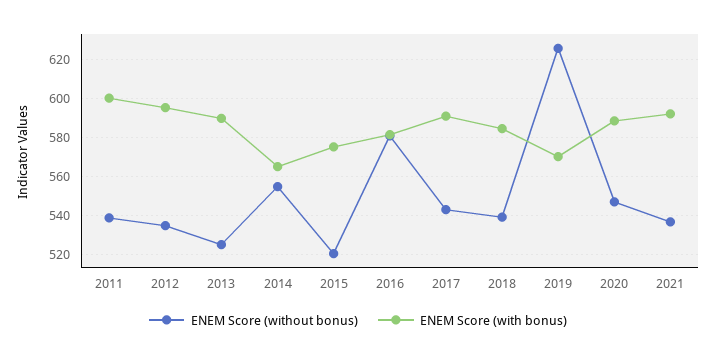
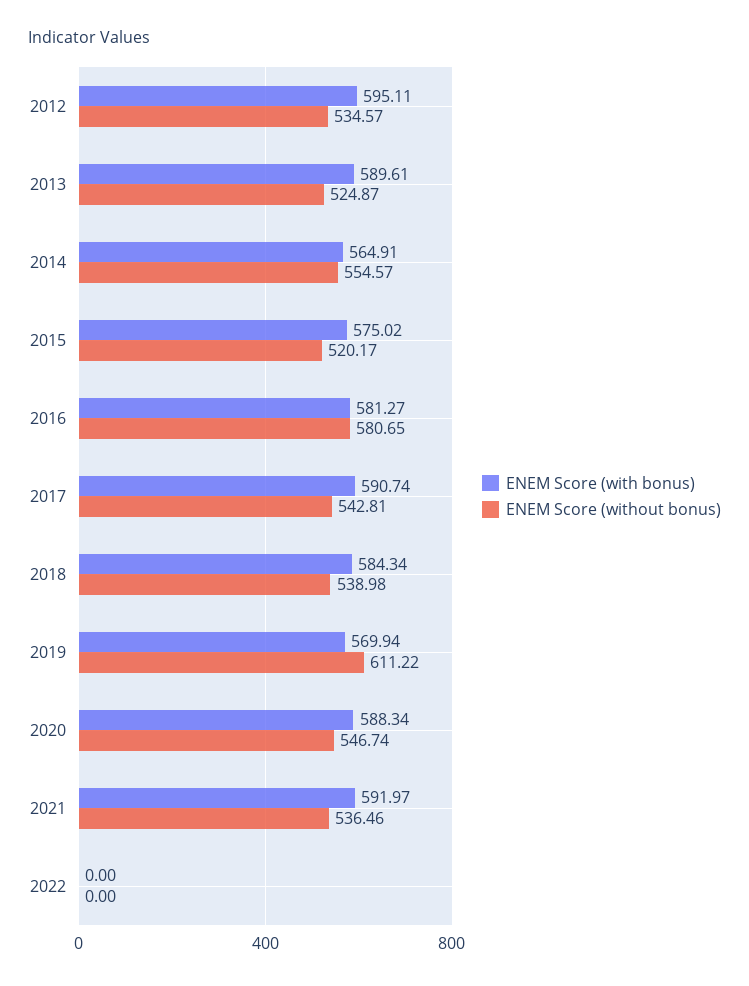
ENEM Score (without bonus), 2011: 540 -> none
ENEM Score (with bonus), 2011: 600 -> none
ENEM Score (without bonus), 2019: 625 -> 611.22
ENEM Score (with bonus), 2022: none -> 0
ENEM Score (without bonus), 2022: none -> 0

